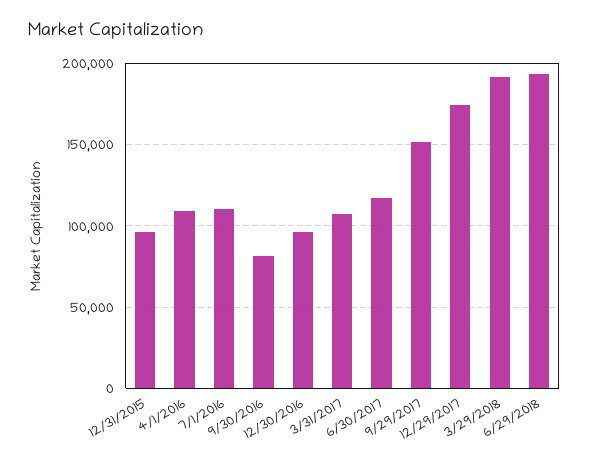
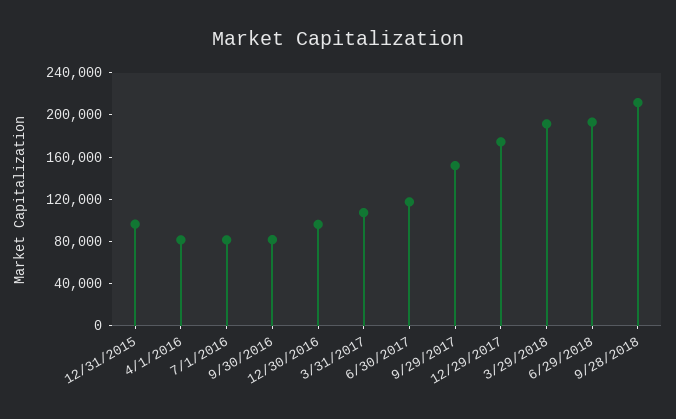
4/1/2016: 110000 -> 80000
7/1/2016: 110000 -> 80000
9/28/2018: none -> 210000

